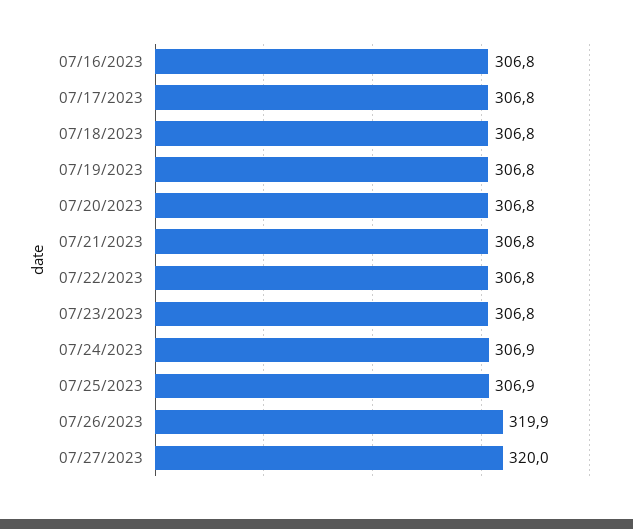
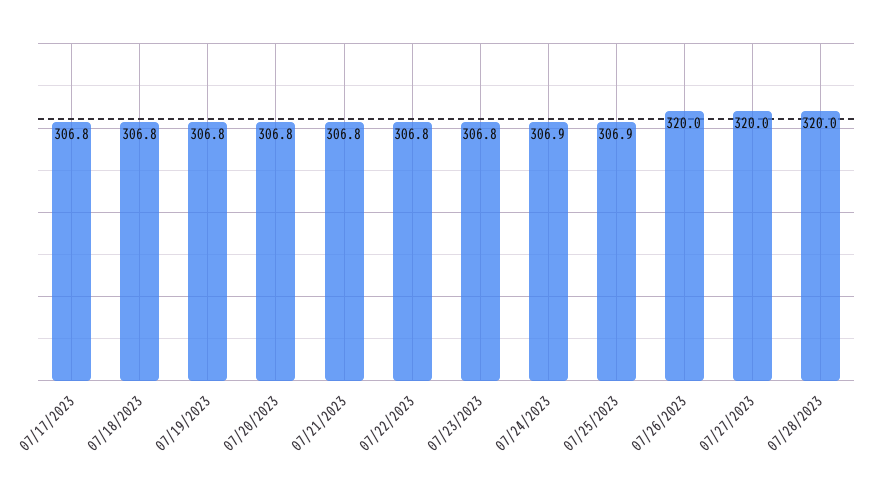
07/16/2023: 306.8 -> none
07/26/2023: 319.9 -> 320
07/28/2023: none -> 320

